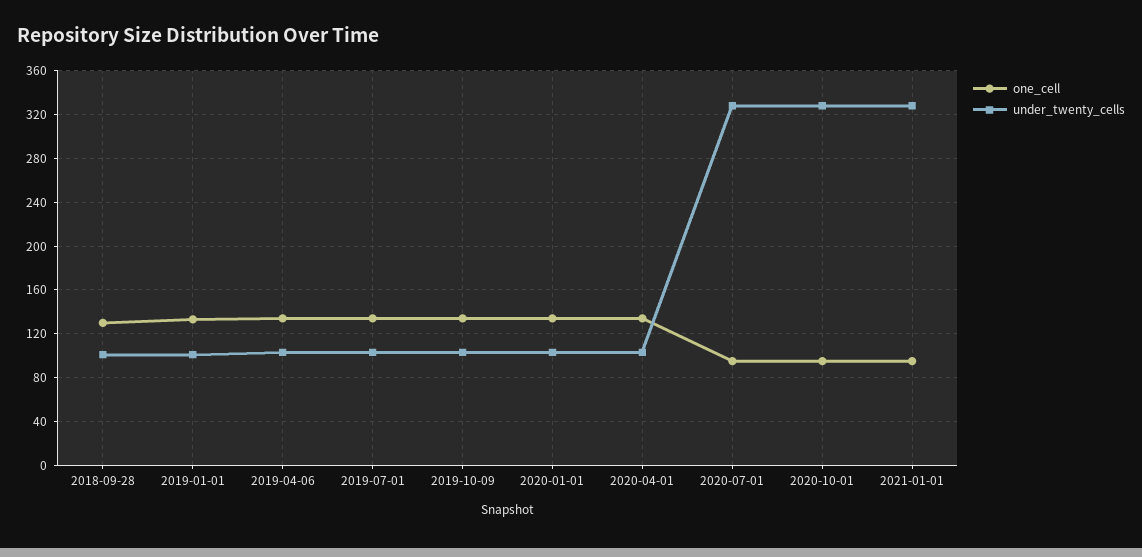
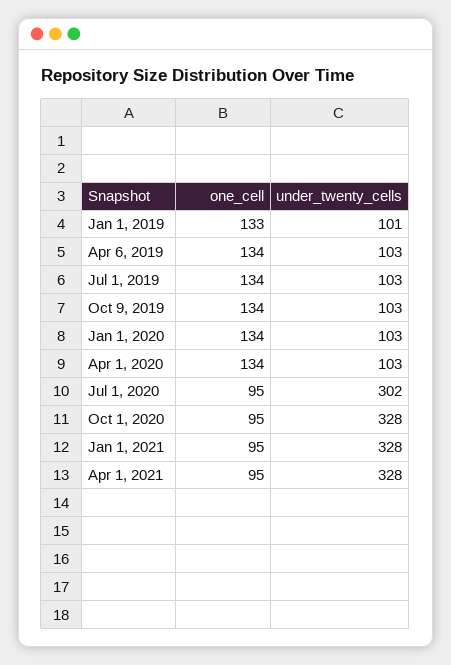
one_cell, 2018-09-28: 130 -> none
under_twenty_cells, 2018-09-28: 100 -> none
under_twenty_cells, 2020-07-01: 330 -> 302
one_cell, Apr 1, 2021: none -> 95
under_twenty_cells, Apr 1, 2021: none -> 328

